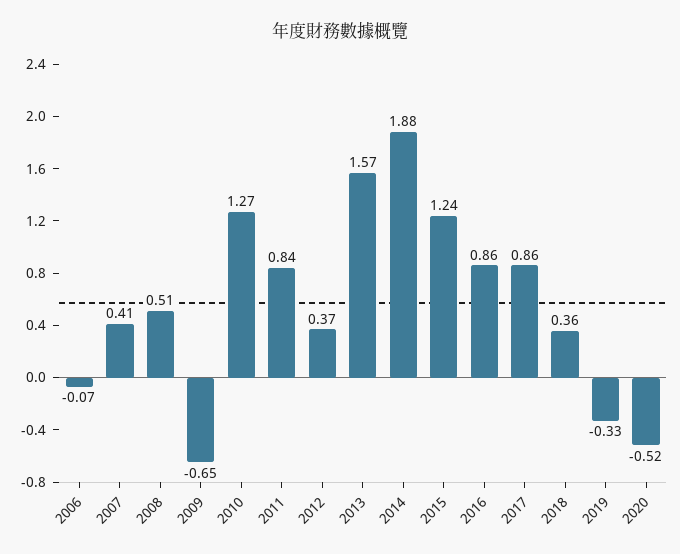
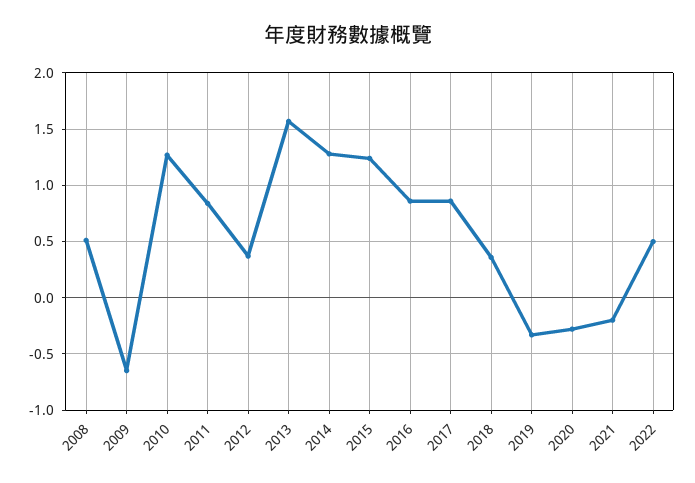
2006: -0.07 -> none
2007: 0.41 -> none
2014: 1.88 -> 1.3
2020: -0.52 -> -0.3
2021: none -> -0.2
2022: none -> 0.5

